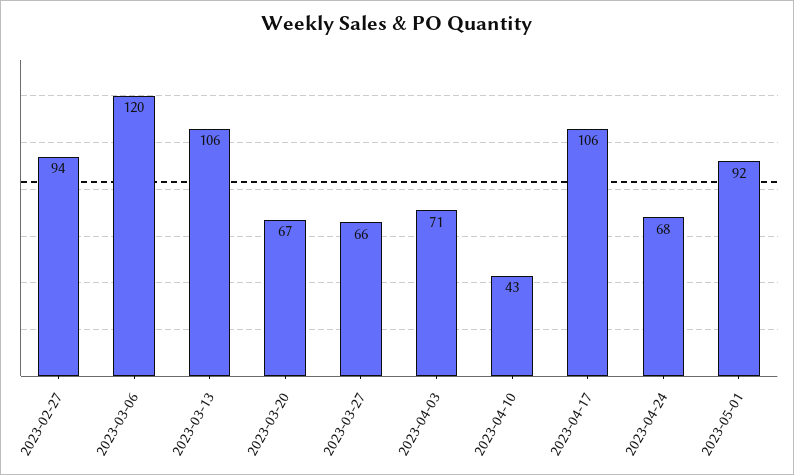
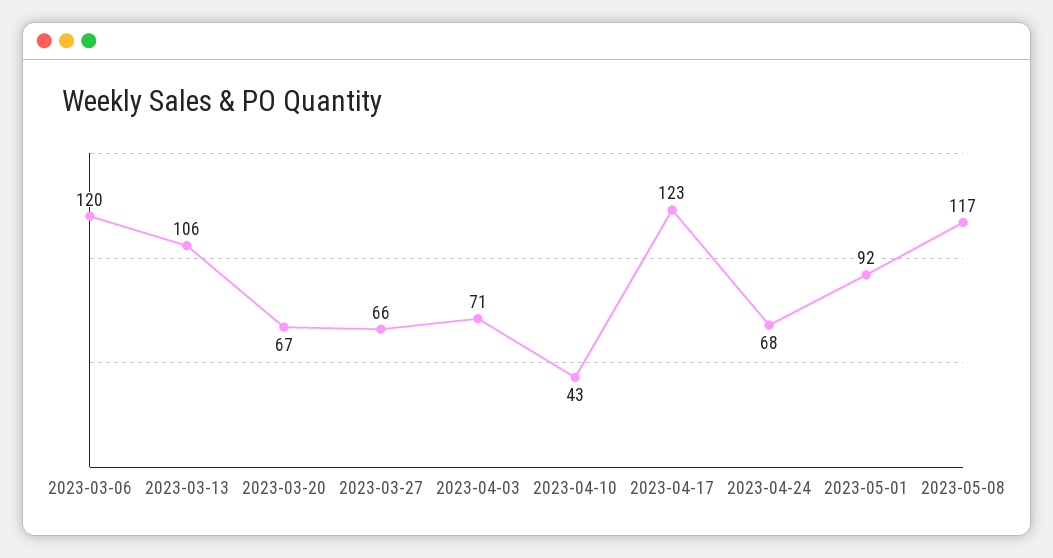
2023-02-27: 94 -> none
2023-04-17: 106 -> 123
2023-05-08: none -> 117

